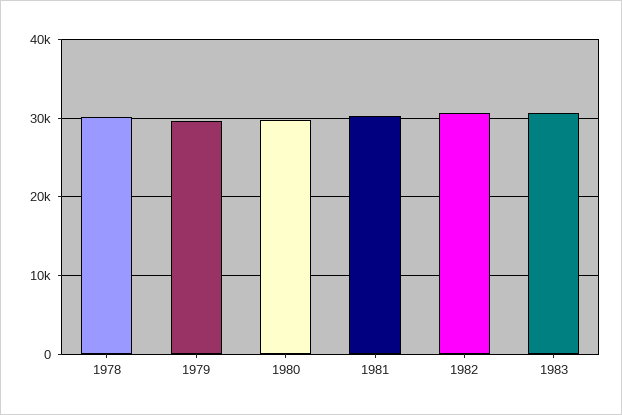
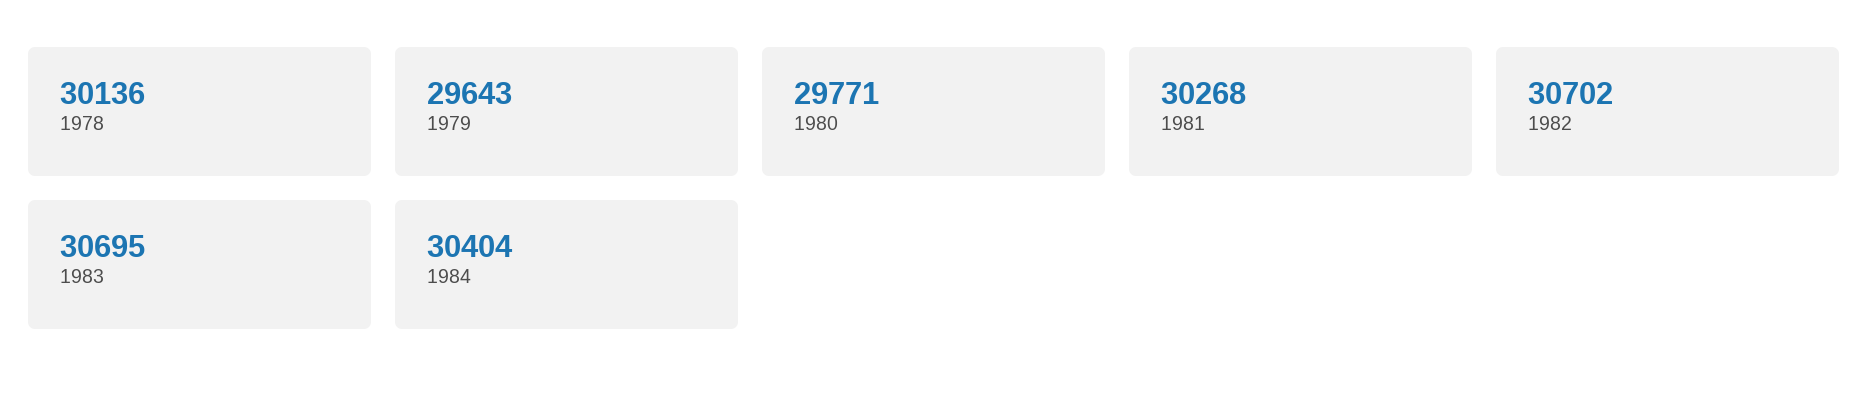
1984: none -> 30404

